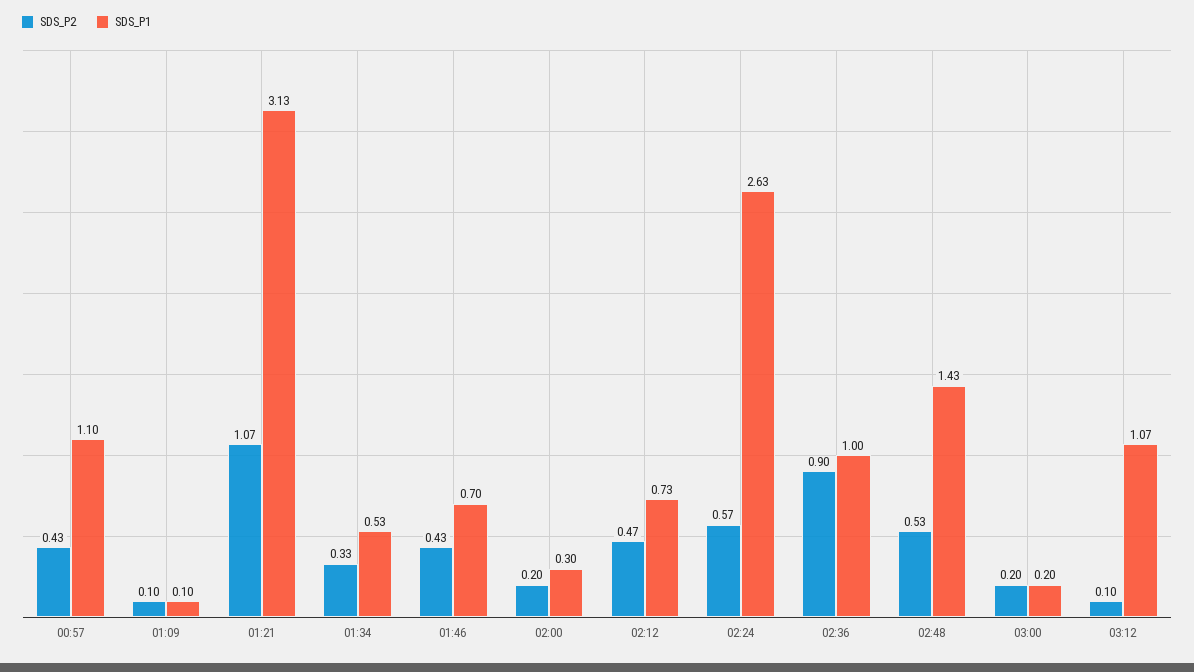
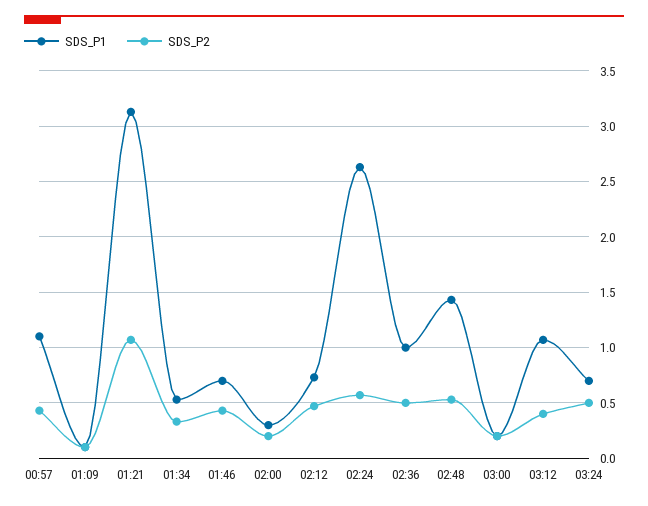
SDS_P2, 02:36: 0.9 -> 0.5
SDS_P2, 03:12: 0.1 -> 0.4
SDS_P1, 03:24: none -> 0.7
SDS_P2, 03:24: none -> 0.5

